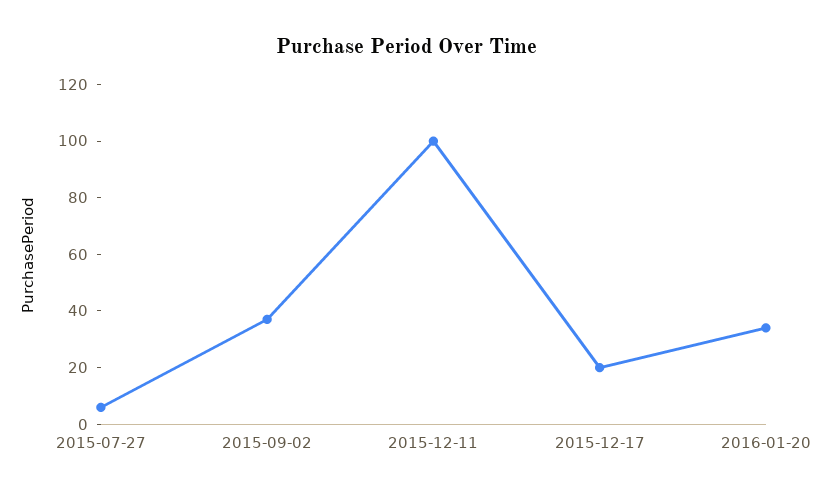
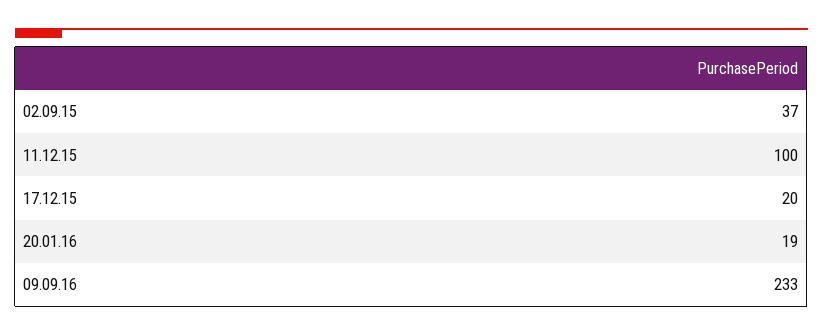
2015-07-27: 5 -> none
2016-01-20: 35 -> 19
09.09.16: none -> 233

